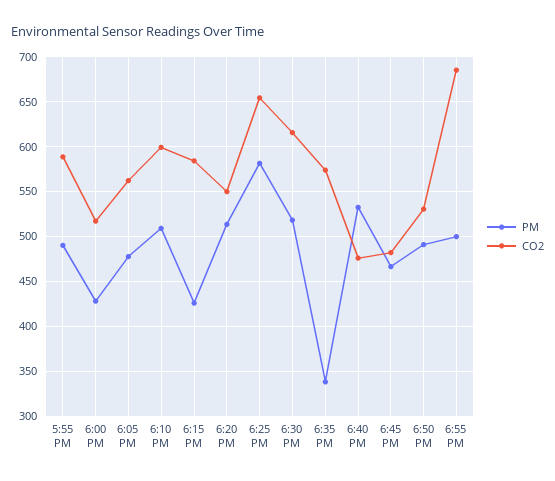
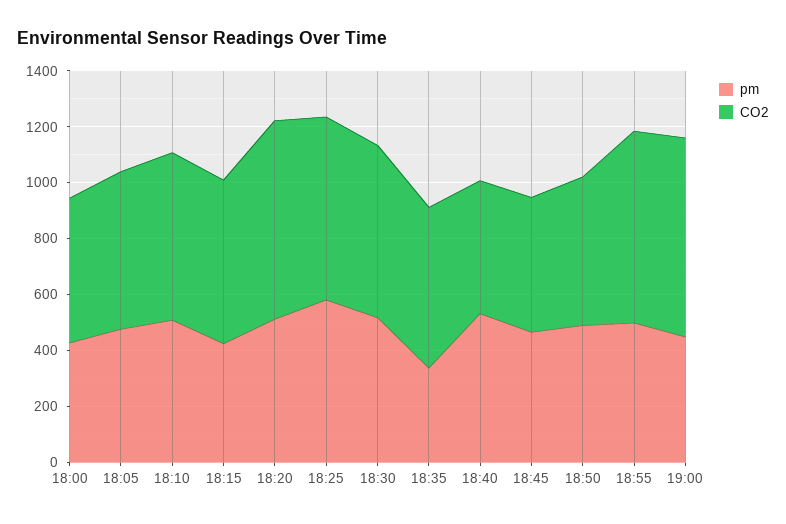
PM, 5:55 PM: 490 -> none
CO2, 5:55 PM: 590 -> none
CO2, 6:20 PM: 550 -> 700
PM, 19:00: none -> 450
CO2, 19:00: none -> 700

